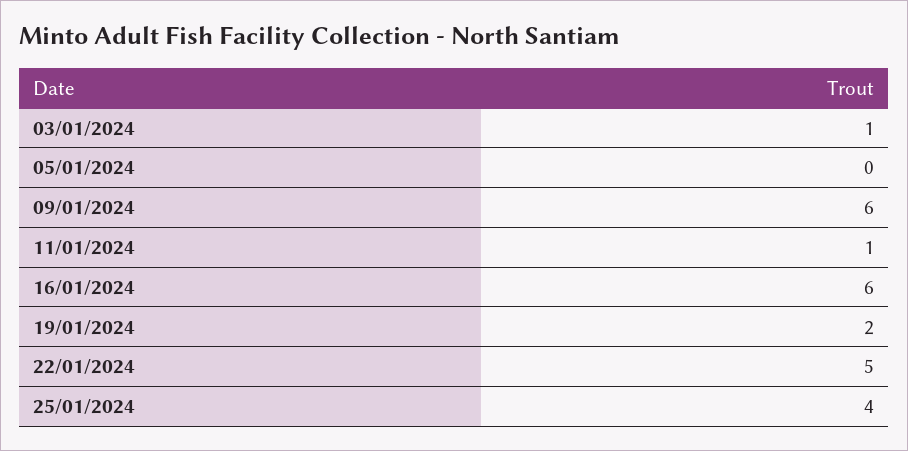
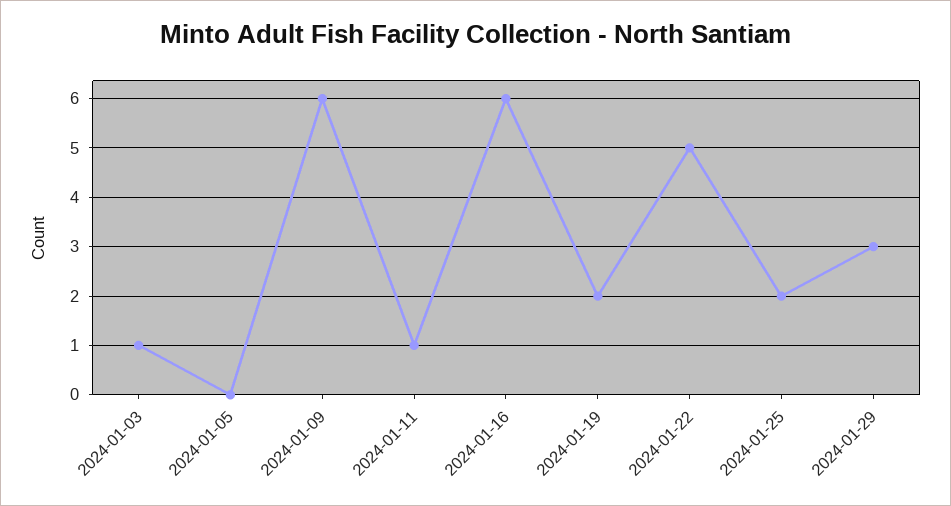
25/01/2024: 4 -> 2
2024-01-29: none -> 3

